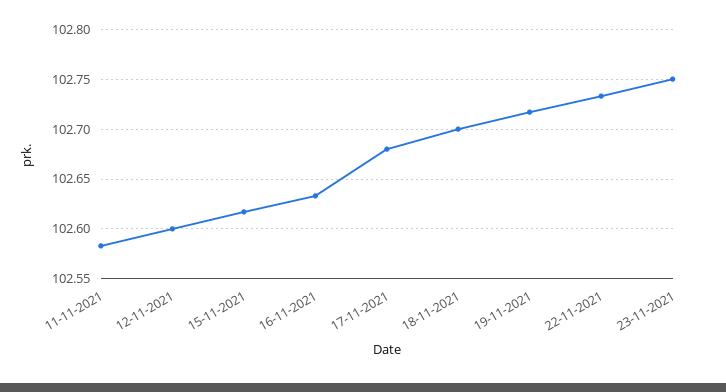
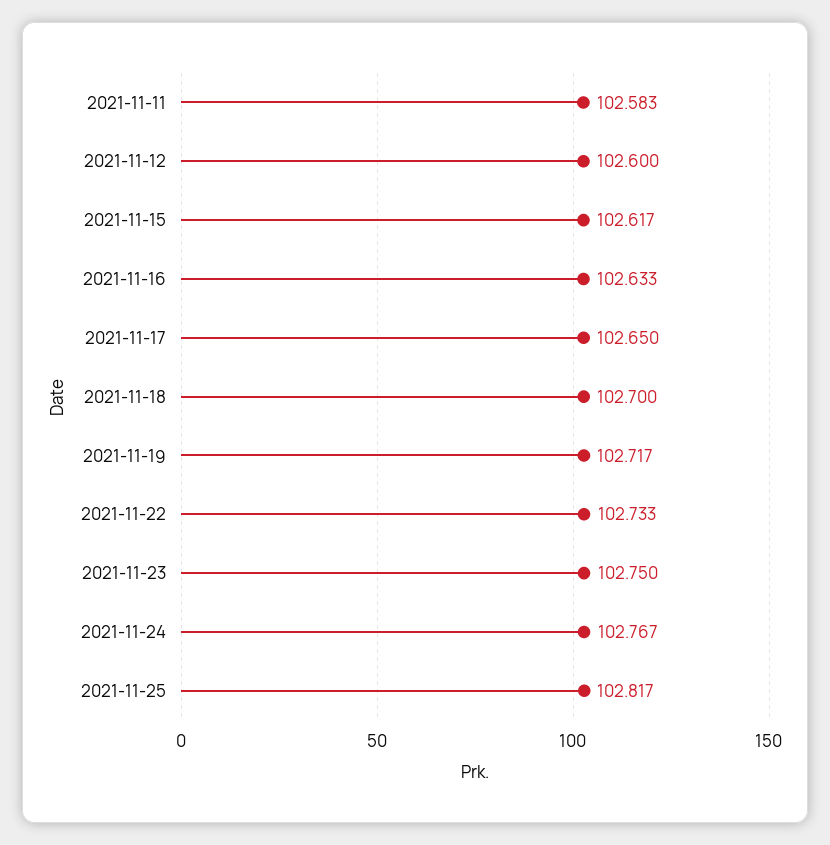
17-11-2021: 102.68 -> 102.65
2021-11-24: none -> 102.767
2021-11-25: none -> 102.817

